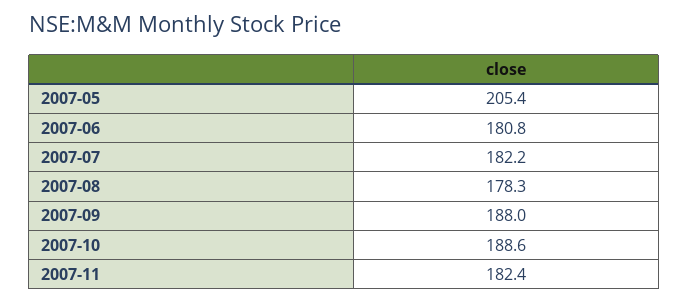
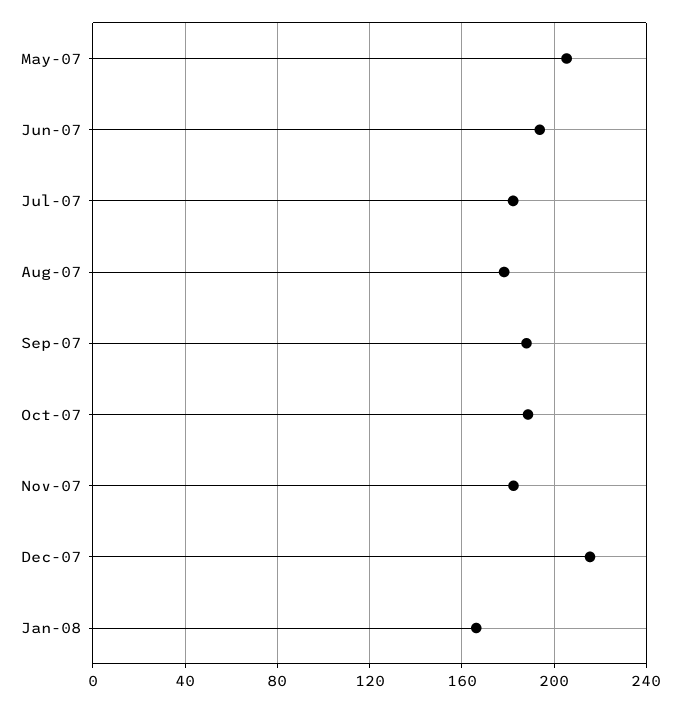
2007-06: 180.8 -> 195
Dec-07: none -> 215
Jan-08: none -> 165

